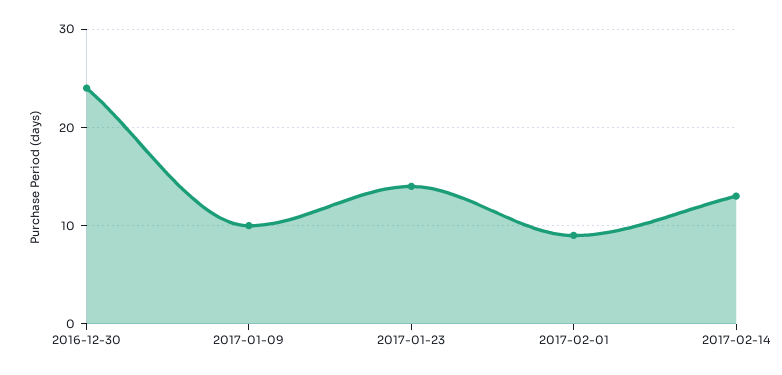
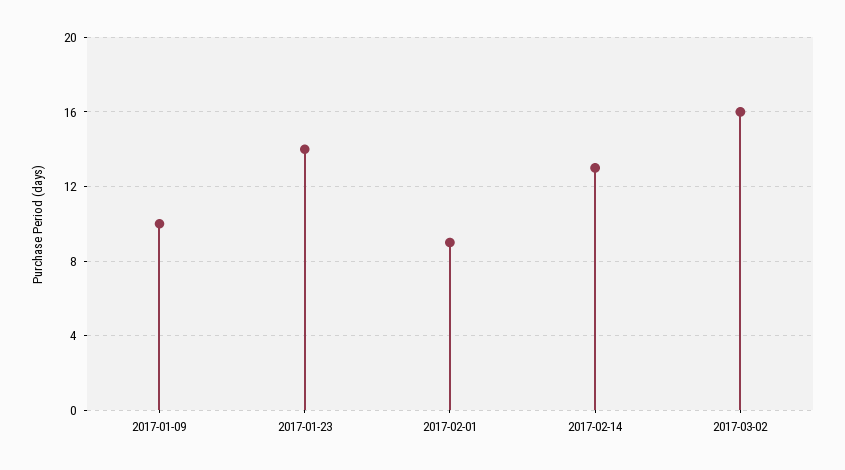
2016-12-30: 24 -> none
2017-03-02: none -> 16

